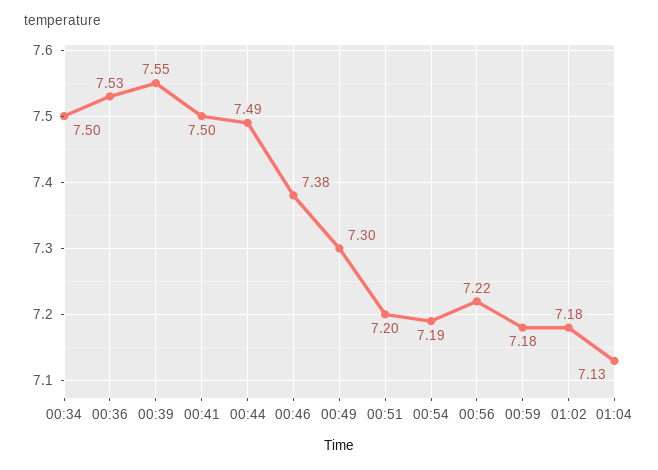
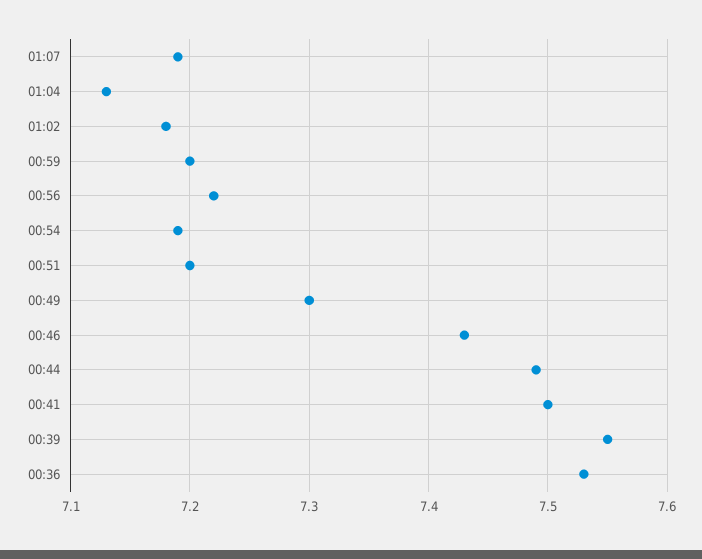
00:34: 7.5 -> none
00:46: 7.38 -> 7.43
00:59: 7.18 -> 7.2
01:07: none -> 7.19

